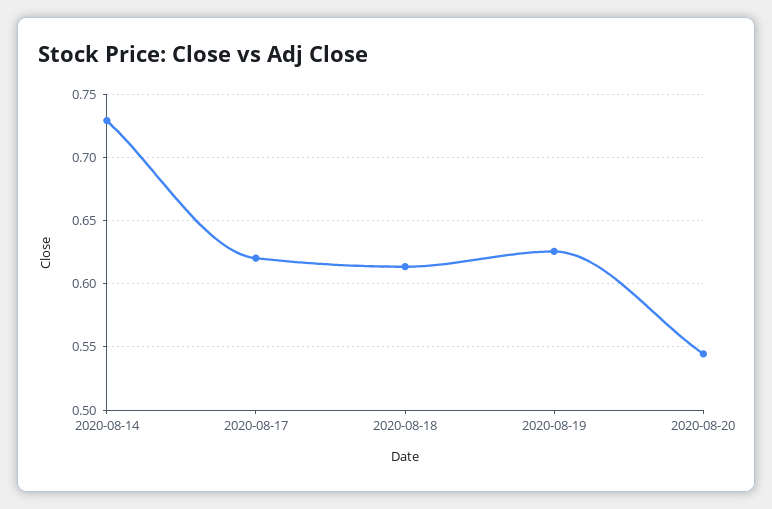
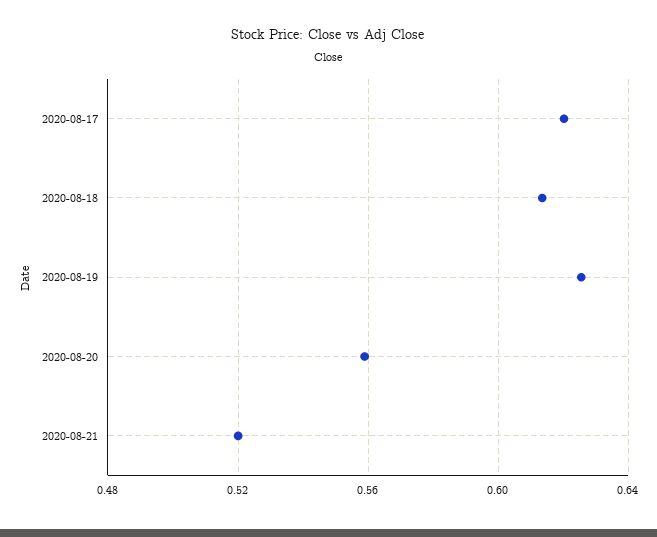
2020-08-14: 0.73 -> none
2020-08-20: 0.545 -> 0.56
2020-08-21: none -> 0.52

